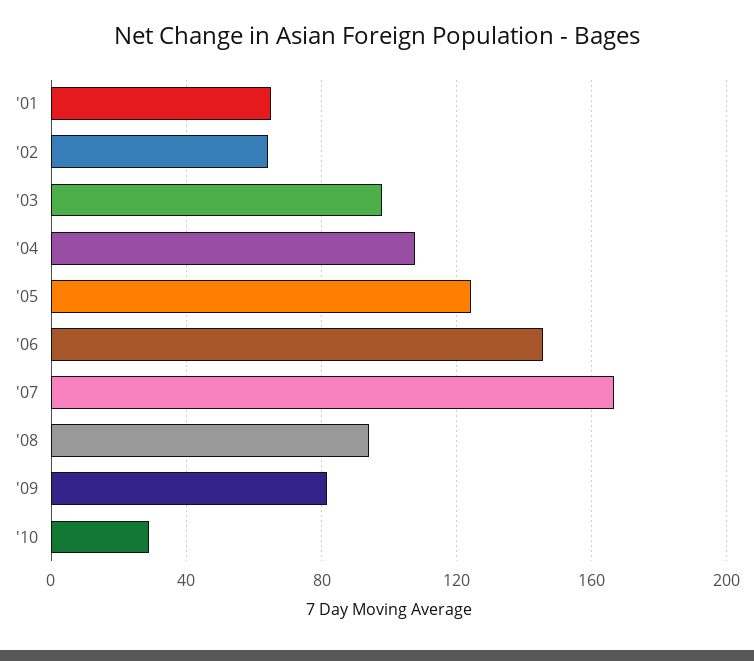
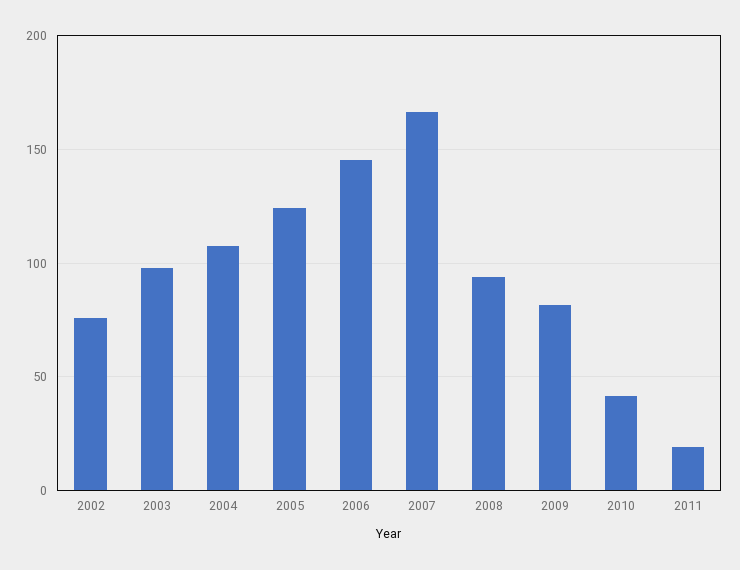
'01: 65 -> none
'02: 65 -> 75
'10: 30 -> 40
2011: none -> 20

